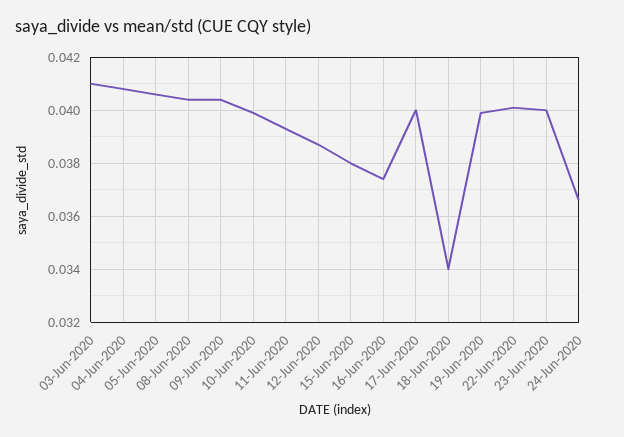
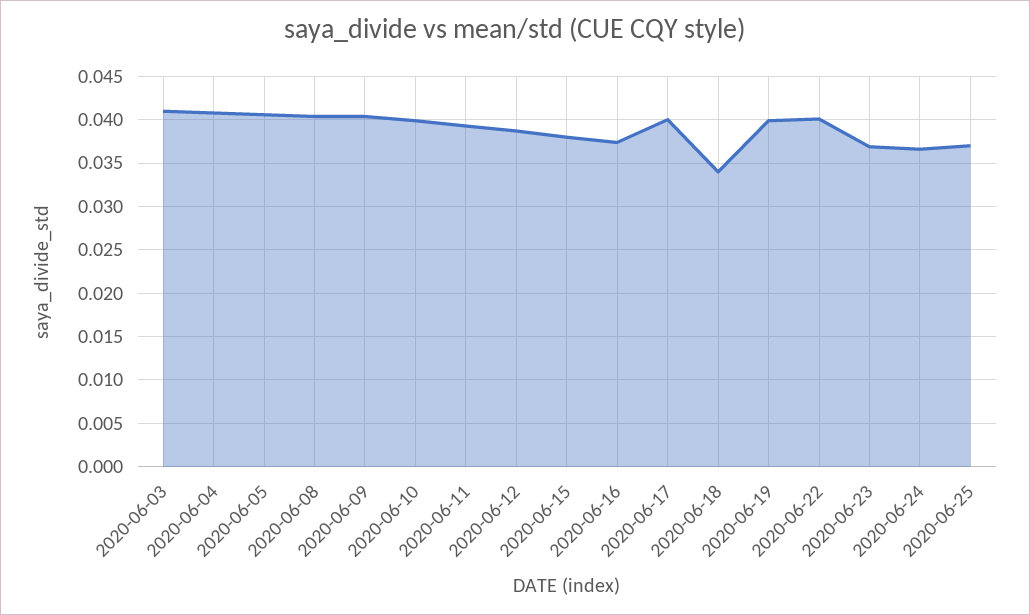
23-Jun-2020: 0.04 -> 0.037
2020-06-25: none -> 0.037

